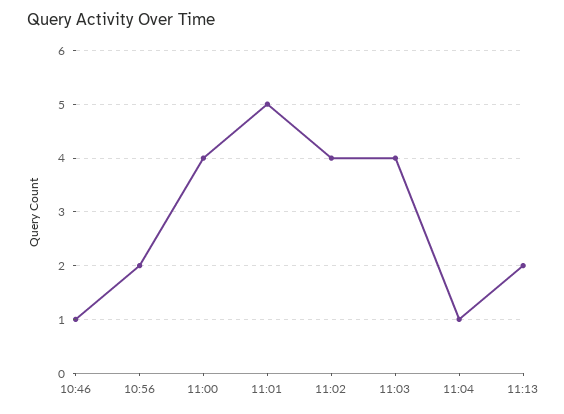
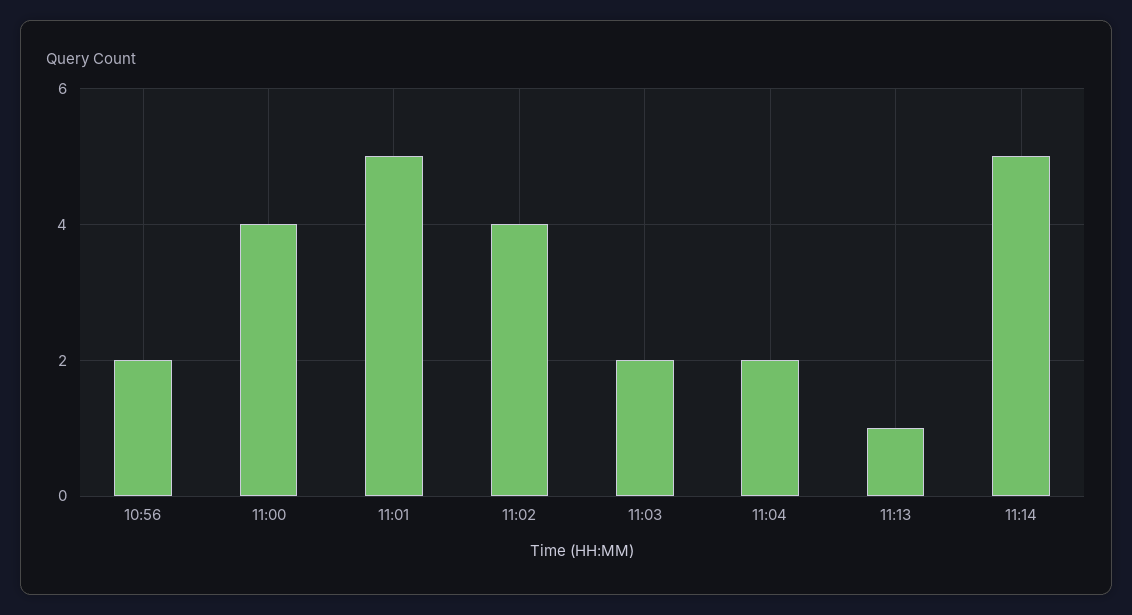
10:46: 1 -> none
11:03: 4 -> 2
11:04: 1 -> 2
11:13: 2 -> 1
11:14: none -> 5

